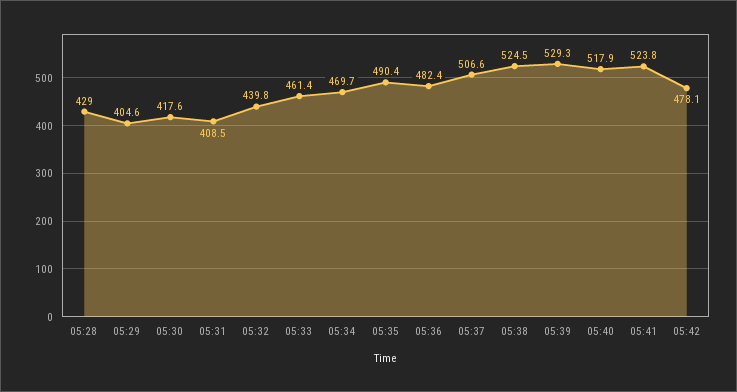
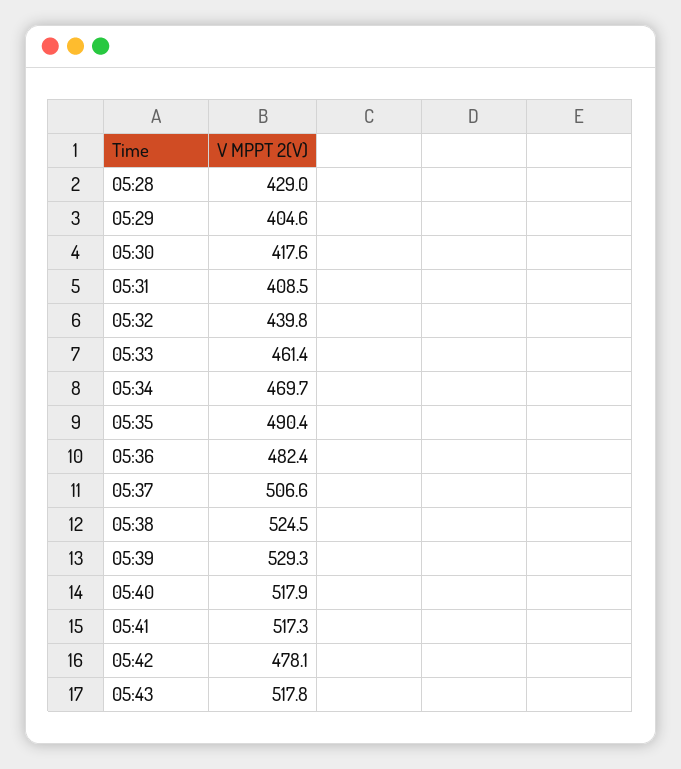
05:41: 523.8 -> 517.3
05:43: none -> 517.8

